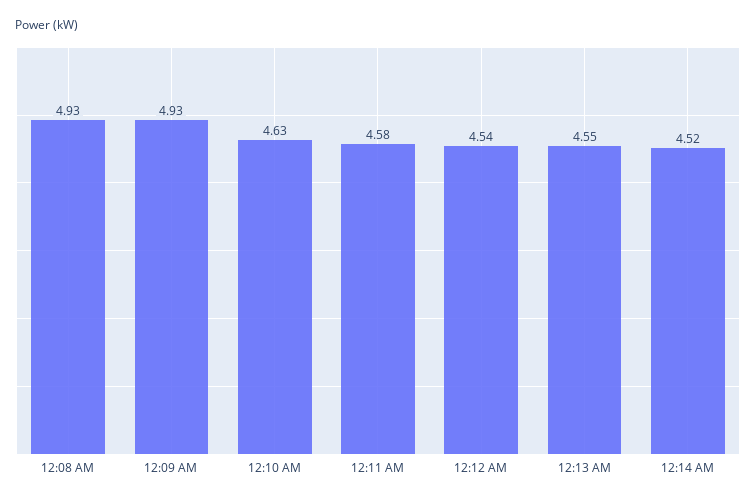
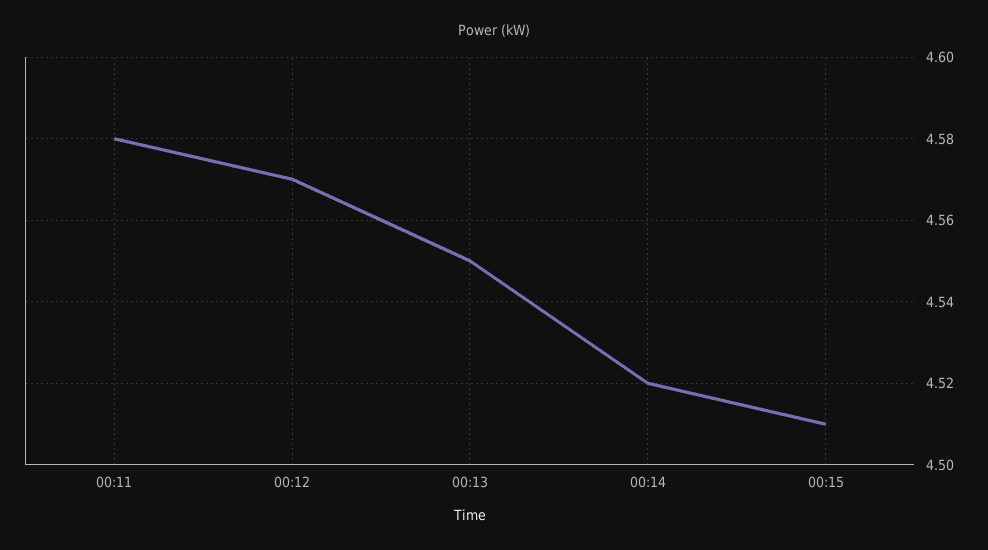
12:08 AM: 4.93 -> none
12:09 AM: 4.93 -> none
12:10 AM: 4.63 -> none
12:12 AM: 4.54 -> 4.57
00:15: none -> 4.51

